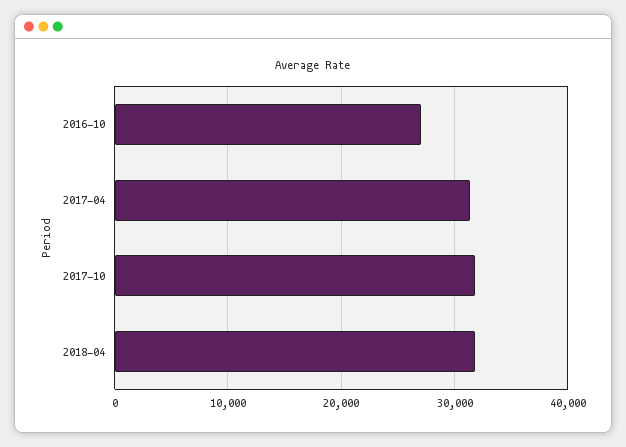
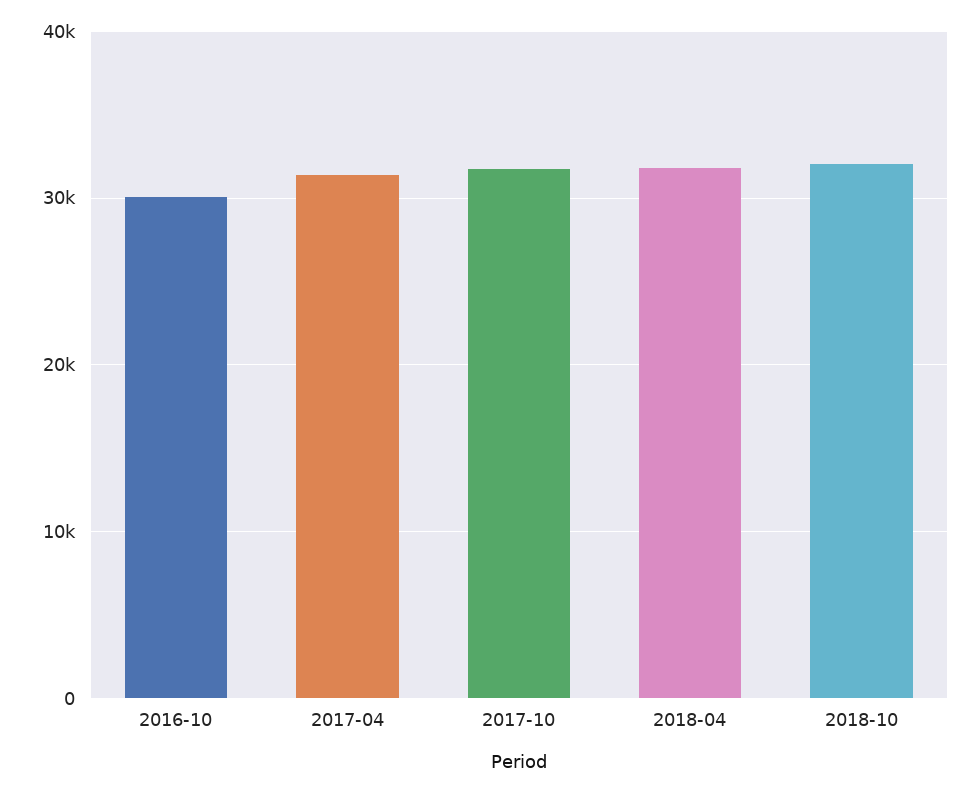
2016-10: 27000 -> 30000
2018-10: none -> 32000

